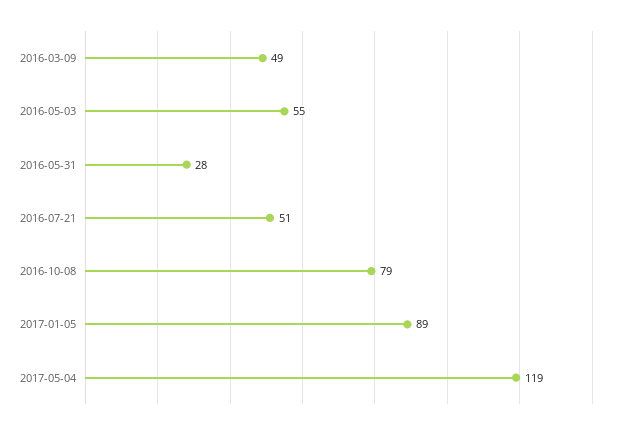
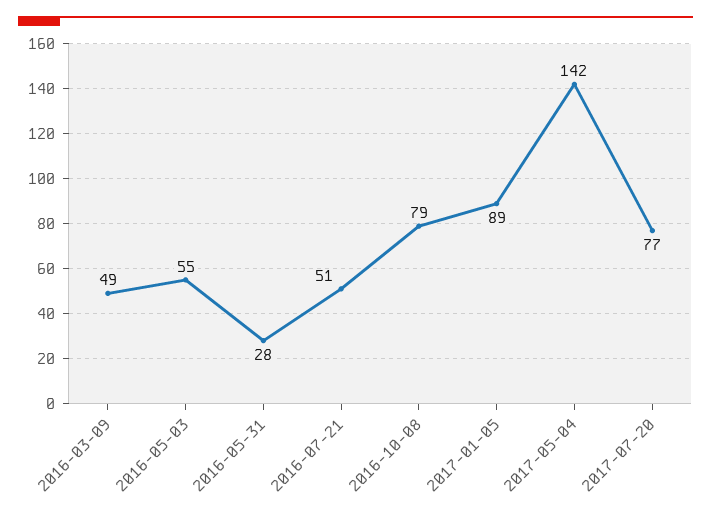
2017-05-04: 119 -> 142
2017-07-20: none -> 77

